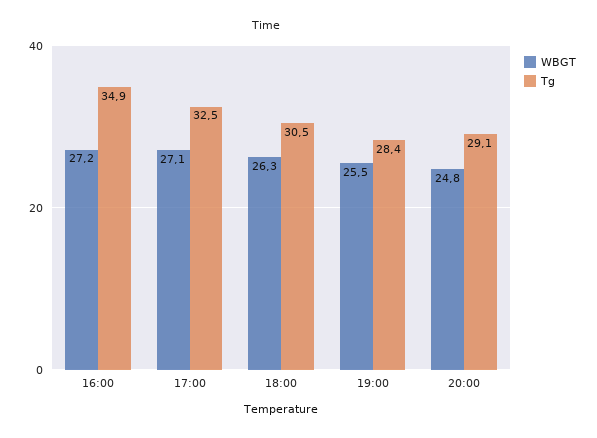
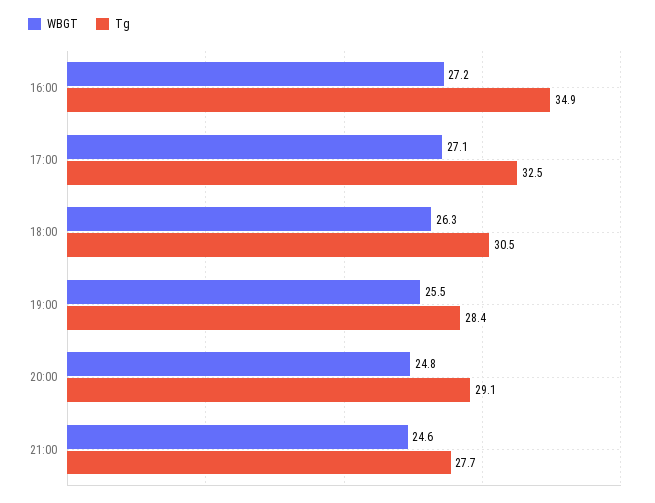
WBGT, 21:00: none -> 24.6
Tg, 21:00: none -> 27.7

